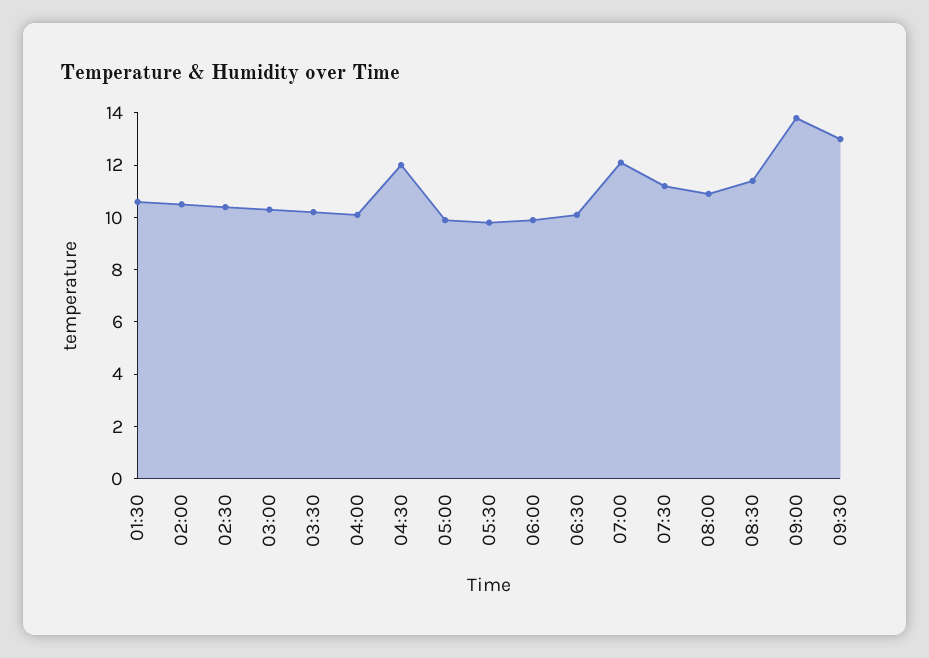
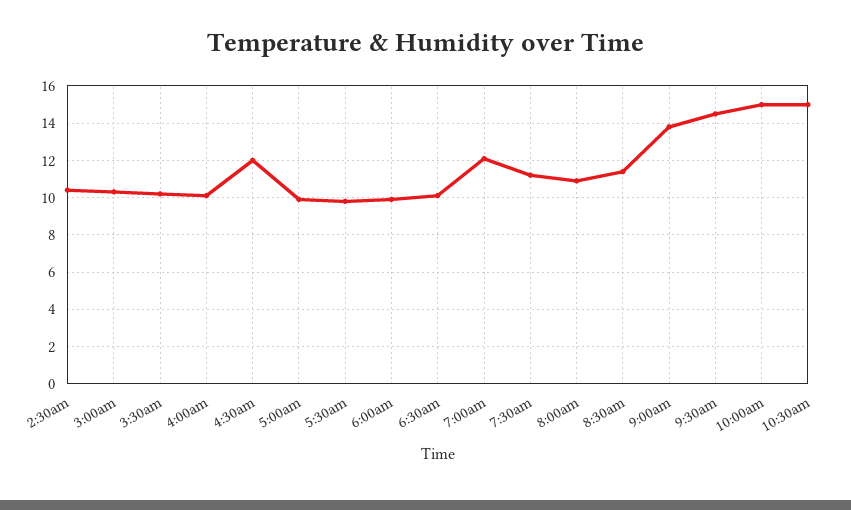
01:30: 10.5 -> none
02:00: 10.5 -> none
09:30: 13 -> 14.5
10:00am: none -> 15
10:30am: none -> 15

